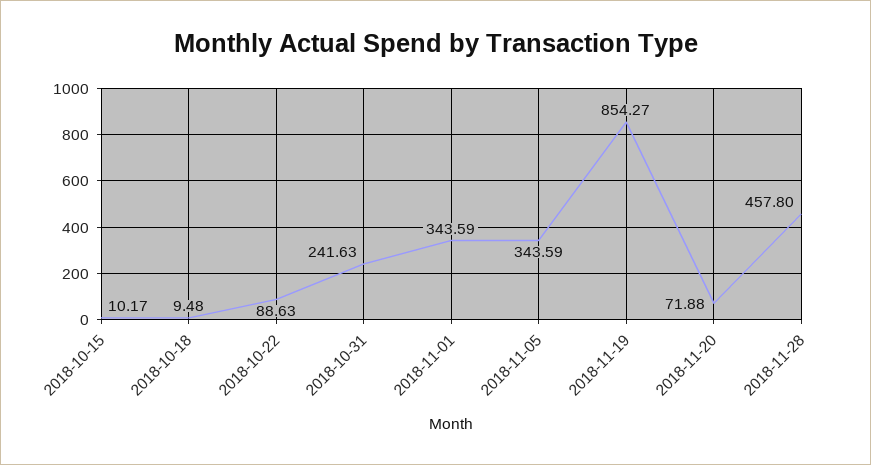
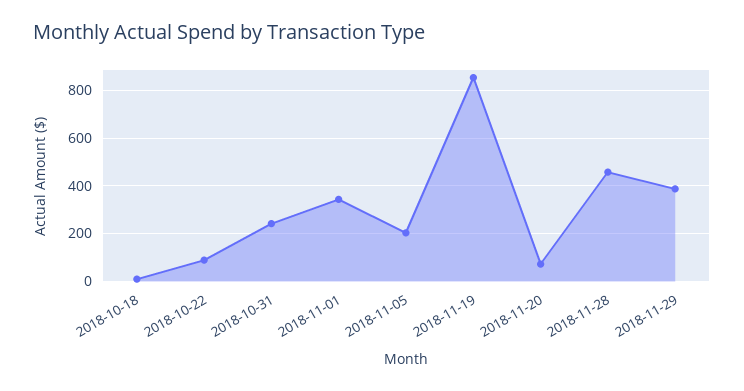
2018-10-15: 10.17 -> none
2018-11-05: 343.59 -> 200
2018-11-29: none -> 400

